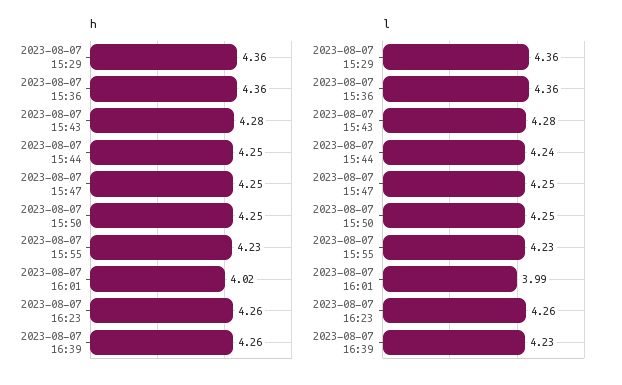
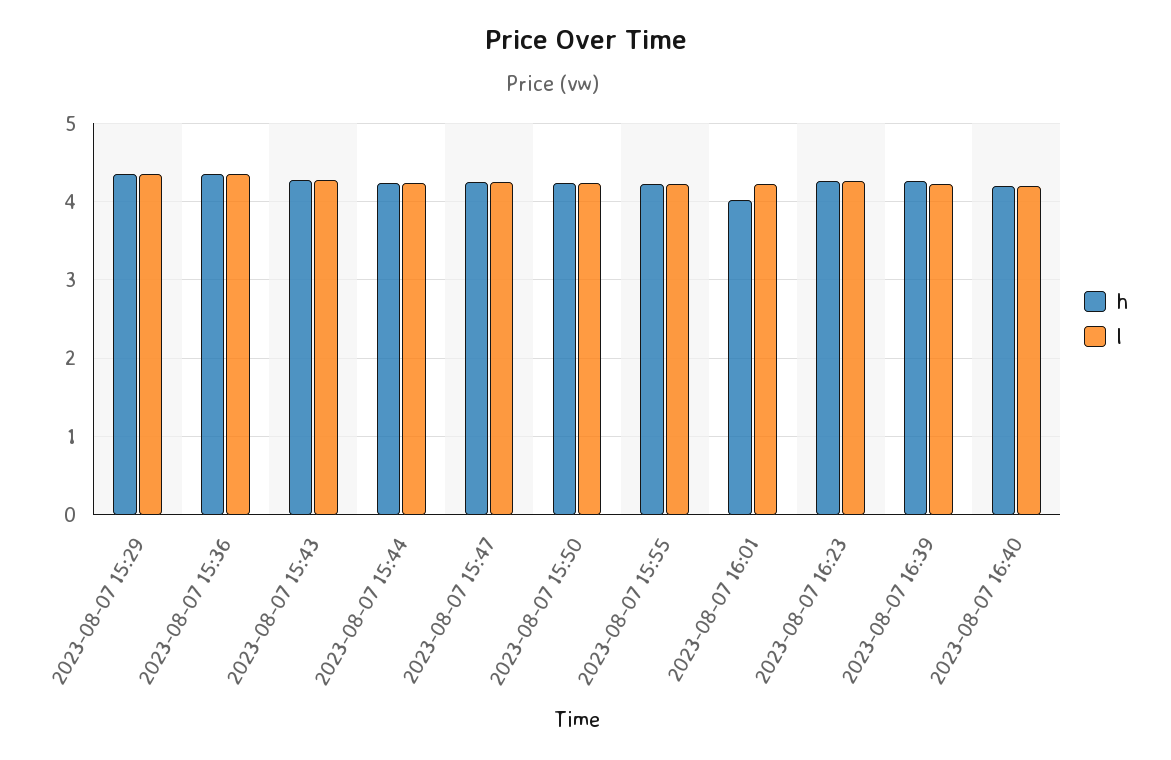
l, 2023-08-07 16:01: 3.99 -> 4.2
h, 2023-08-07 16:40: none -> 4.2
l, 2023-08-07 16:40: none -> 4.2

